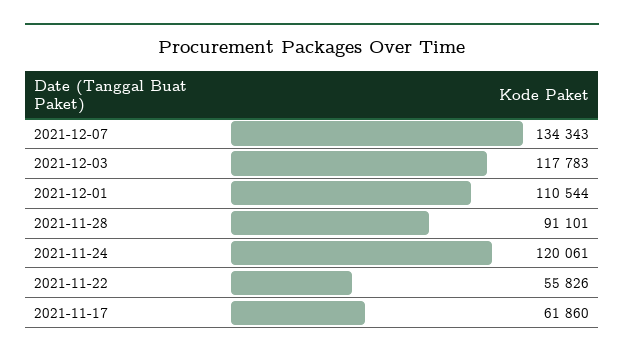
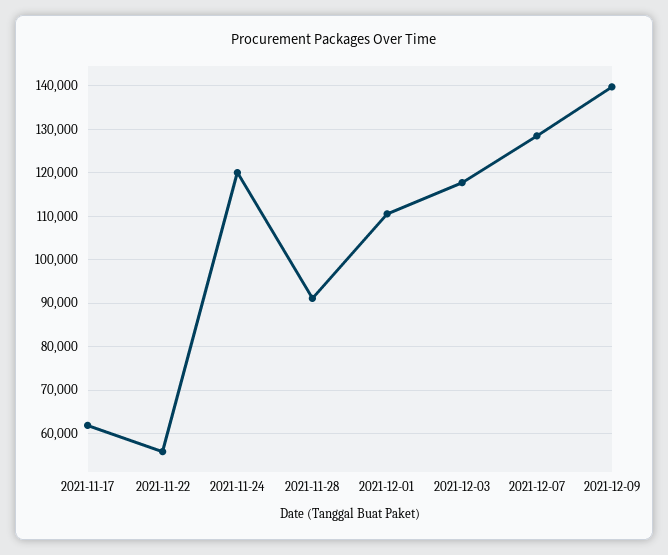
2021-12-07: 134343 -> 128000
2021-12-09: none -> 140000

